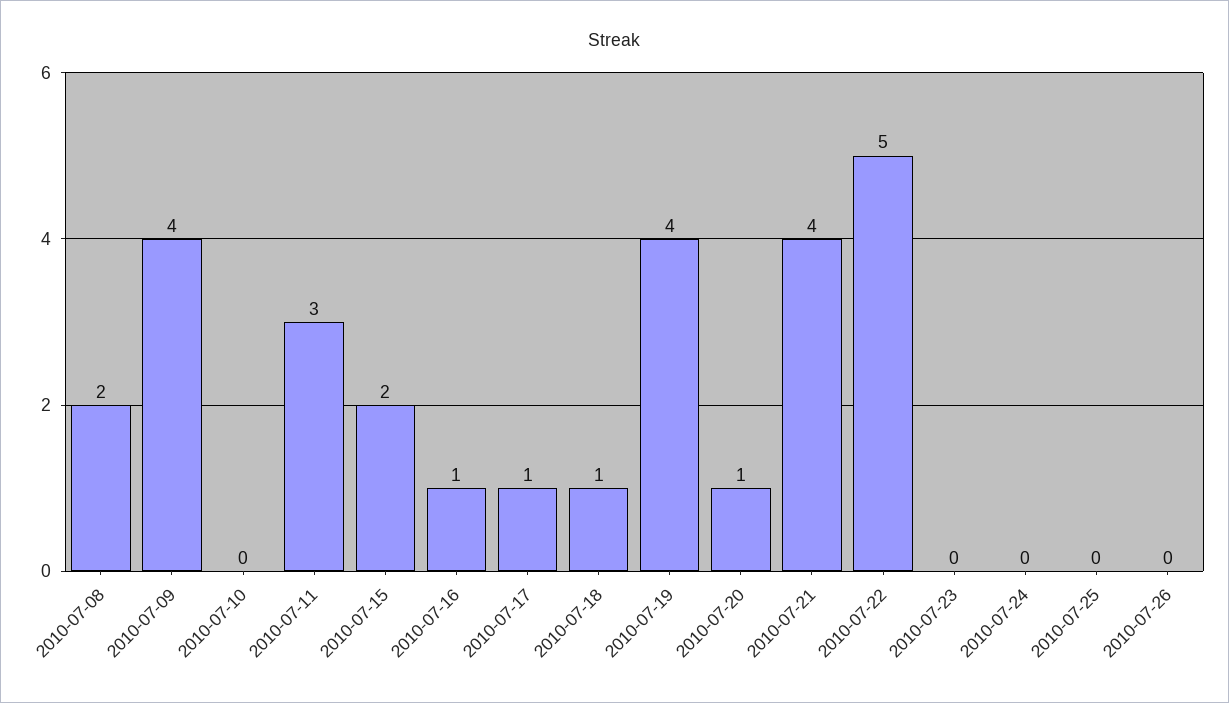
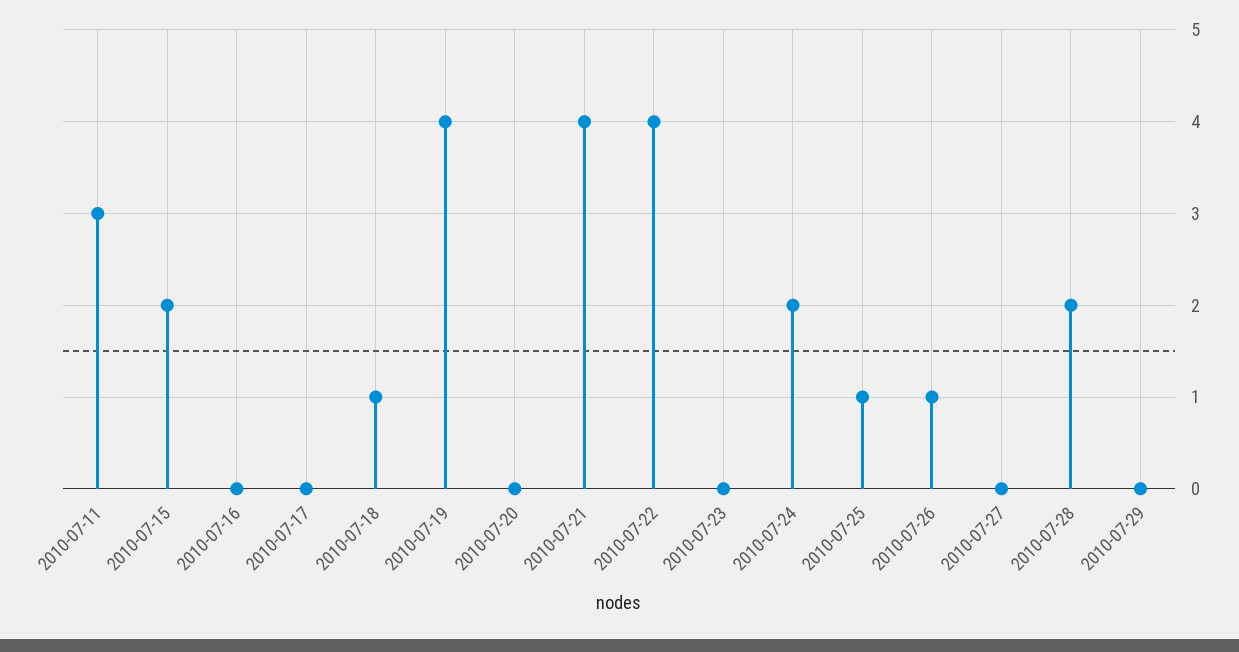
2010-07-08: 2 -> none
2010-07-09: 4 -> none
2010-07-10: 0 -> none
2010-07-16: 1 -> 0
2010-07-17: 1 -> 0
2010-07-20: 1 -> 0
2010-07-22: 5 -> 4
2010-07-24: 0 -> 2
2010-07-25: 0 -> 1
2010-07-26: 0 -> 1
2010-07-27: none -> 0
2010-07-28: none -> 2
2010-07-29: none -> 0

